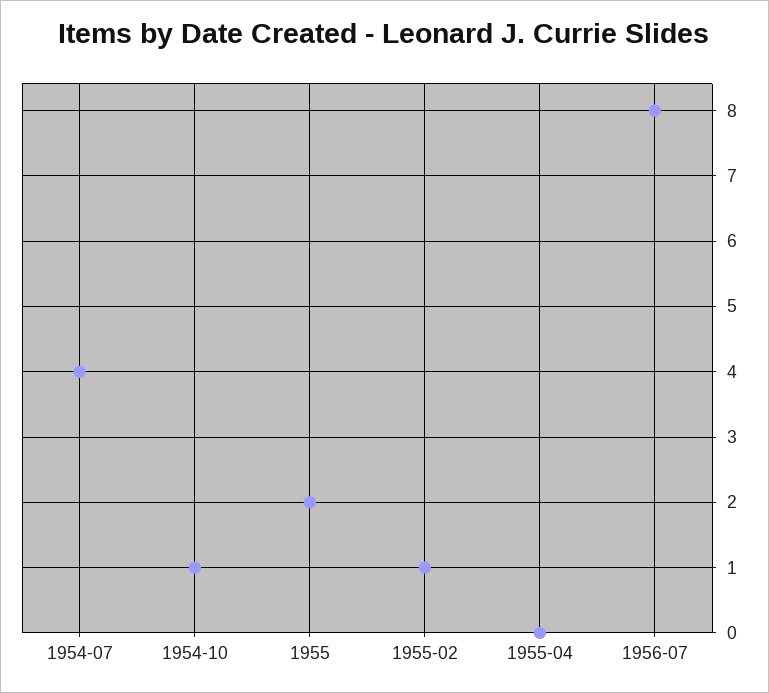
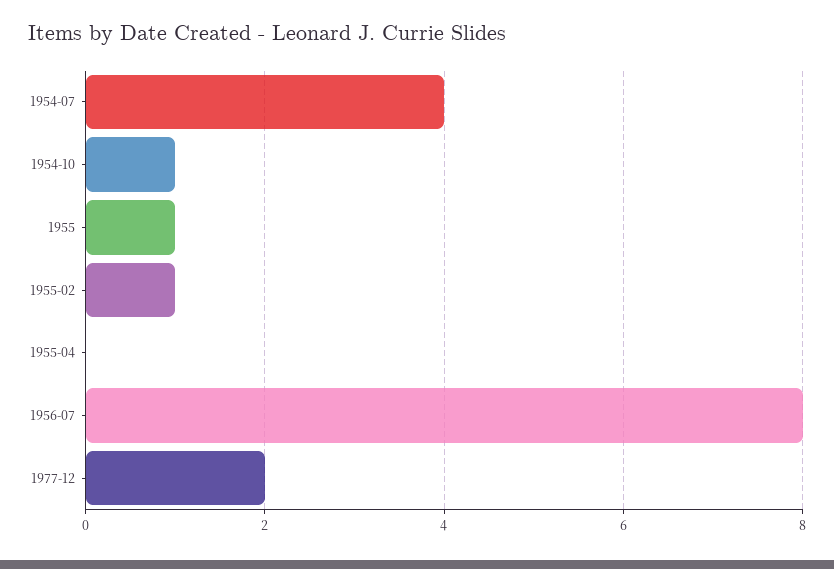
1955: 2 -> 1
1977-12: none -> 2

